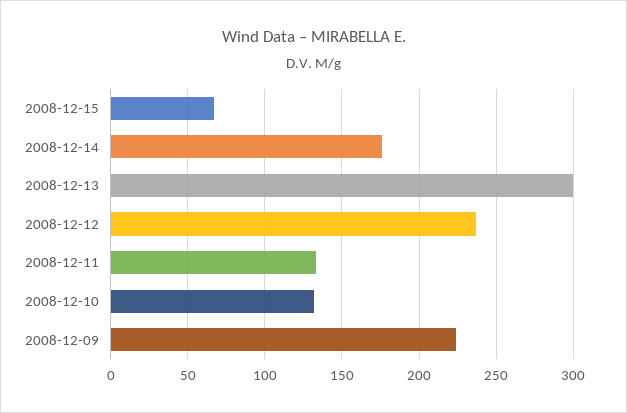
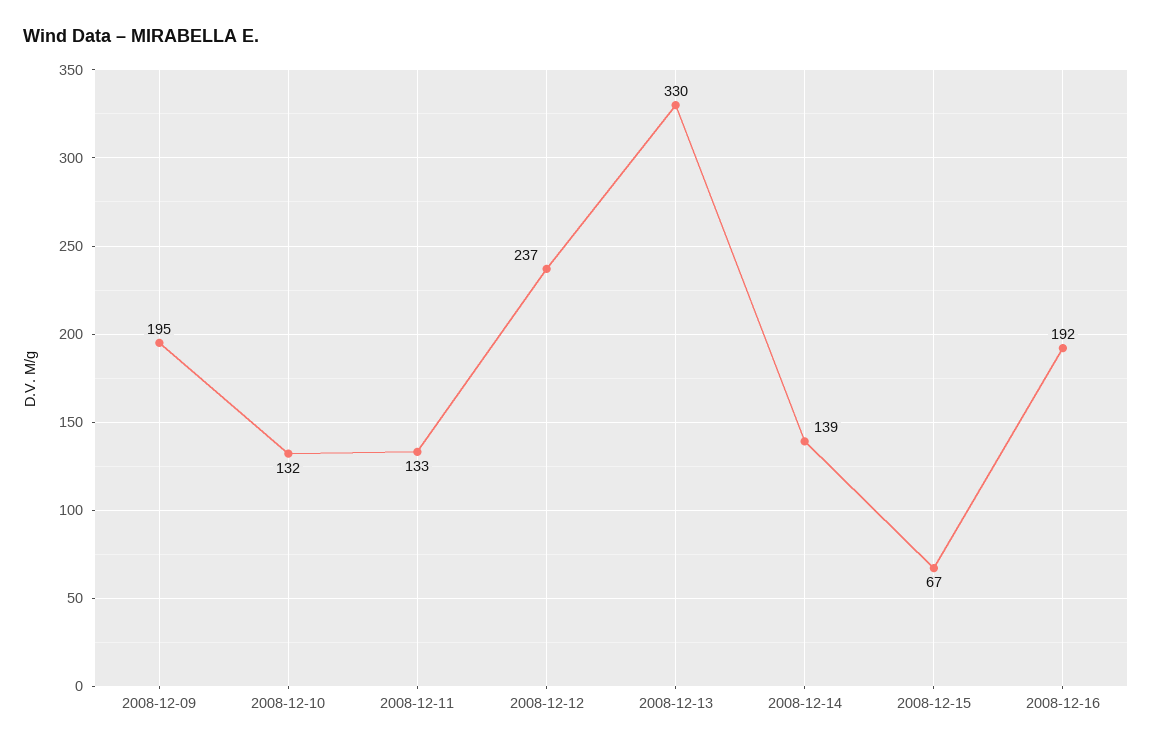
2008-12-14: 175 -> 139
2008-12-13: 300 -> 330
2008-12-09: 225 -> 195
2008-12-16: none -> 192

